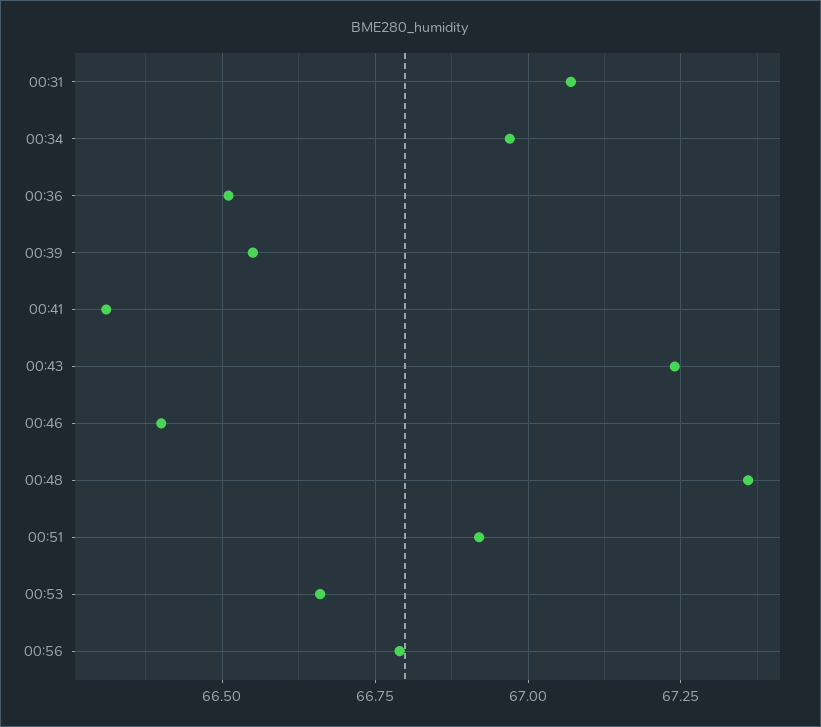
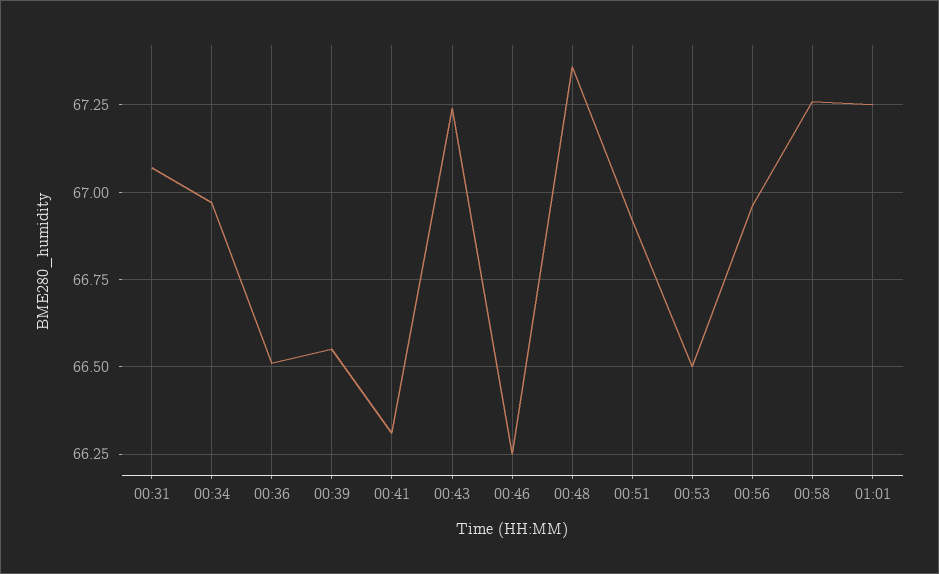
00:46: 66.4 -> 66.25
00:53: 66.65 -> 66.5
00:56: 66.8 -> 66.95
00:58: none -> 67.25
01:01: none -> 67.25

